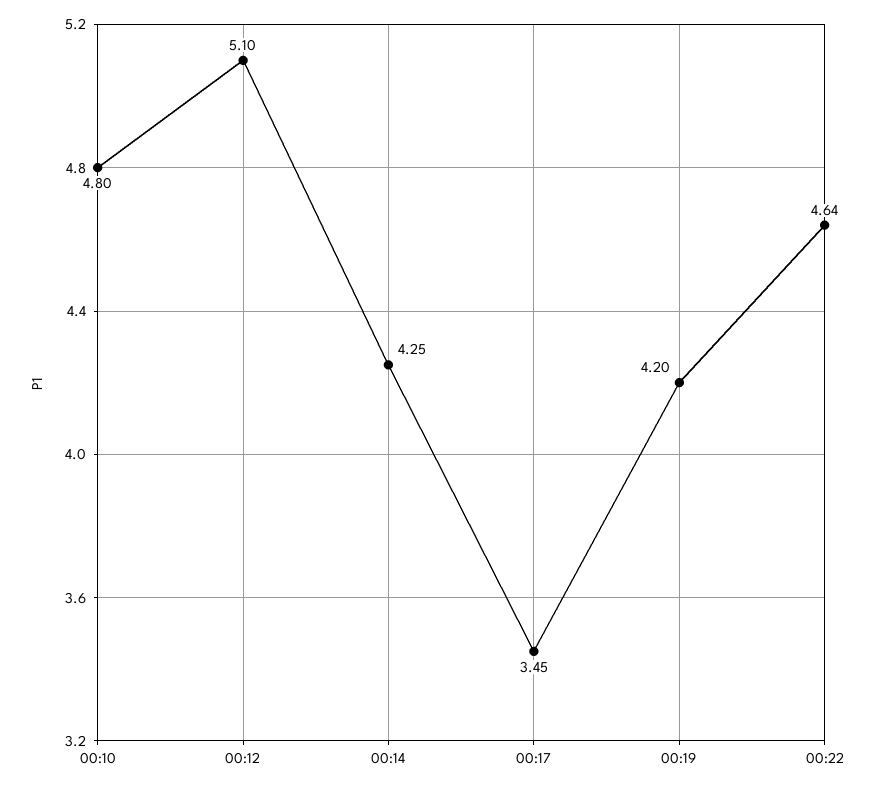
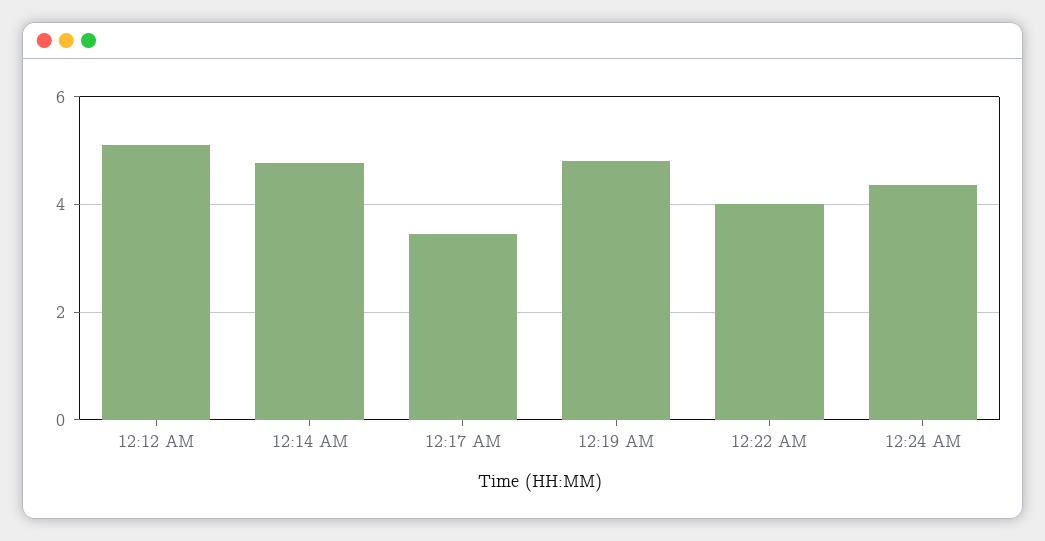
00:10: 4.8 -> none
00:14: 4.25 -> 4.8
00:19: 4.2 -> 4.8
00:22: 4.64 -> 4
12:24 AM: none -> 4.4

